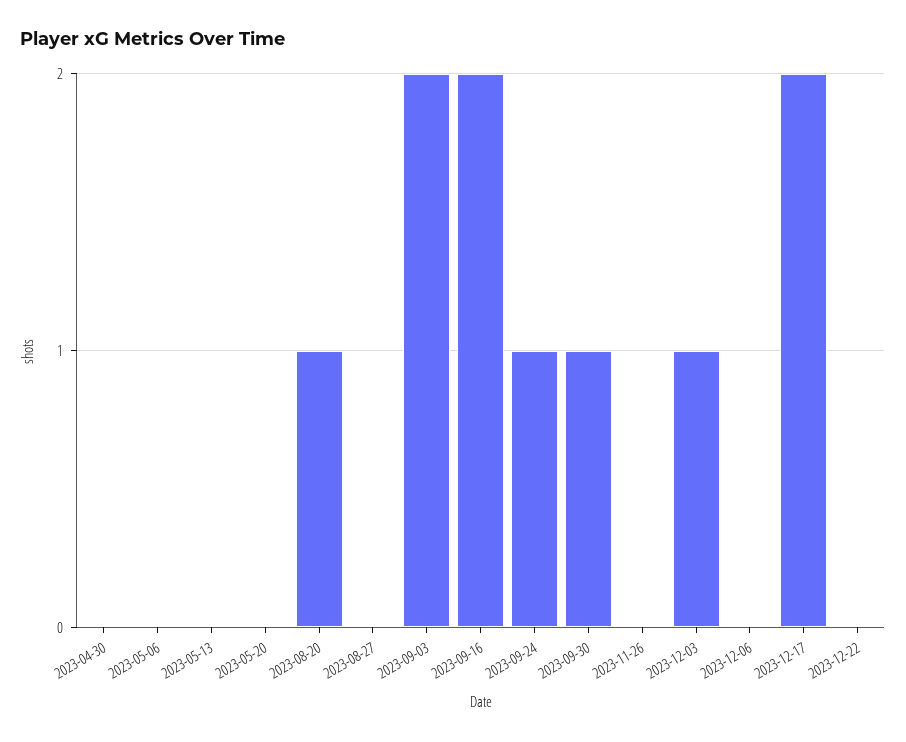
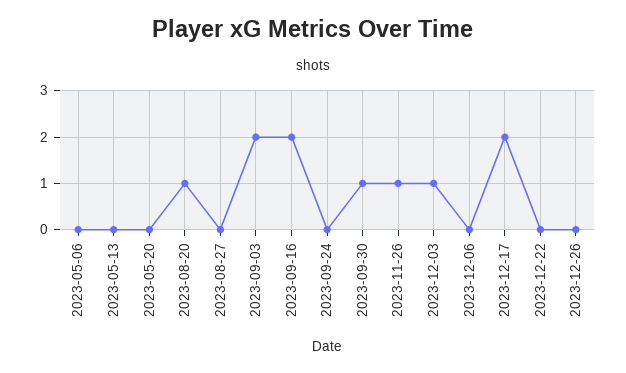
2023-04-30: 0 -> none
2023-09-24: 1 -> 0
2023-11-26: 0 -> 1
2023-12-26: none -> 0

